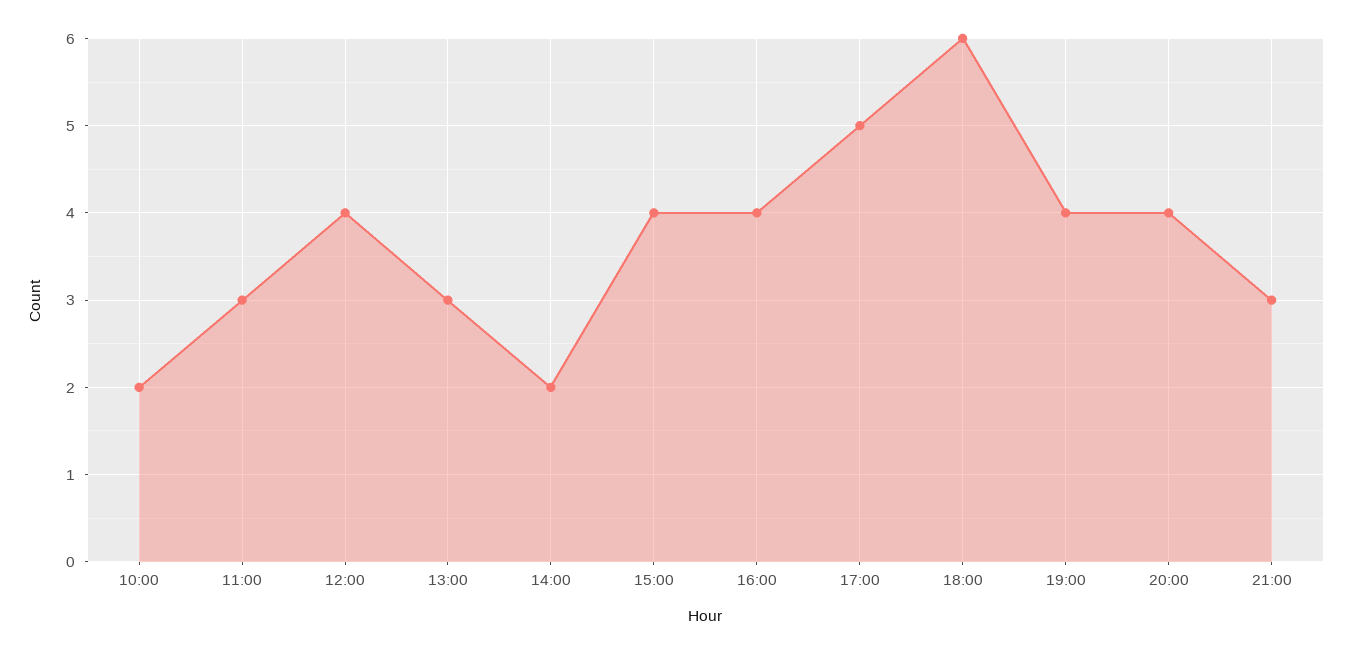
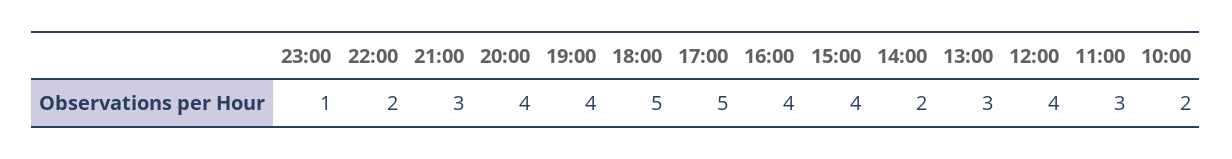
18:00: 6 -> 5
23:00: none -> 1
22:00: none -> 2

